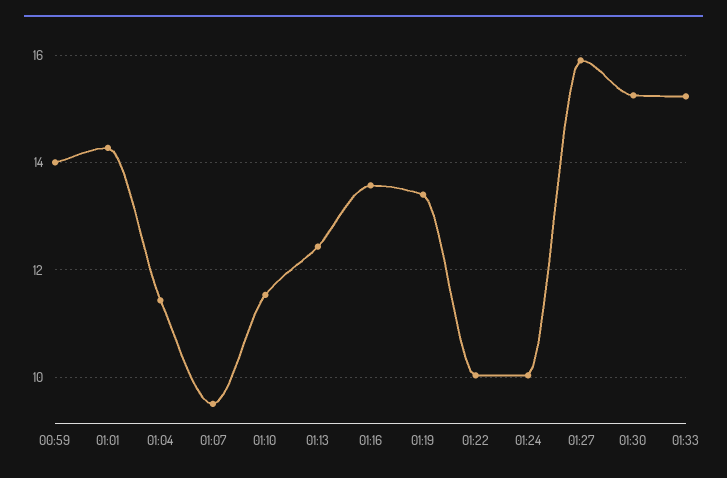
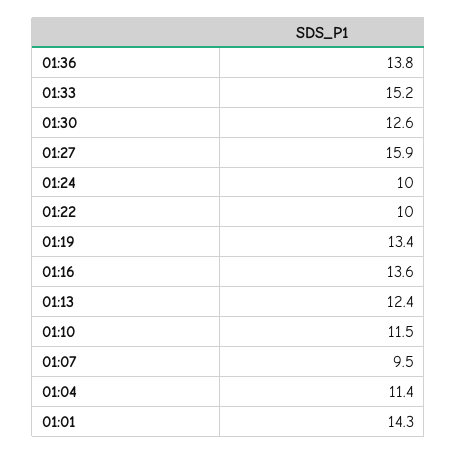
00:59: 14 -> none
01:30: 15.2 -> 12.6
01:36: none -> 13.8

